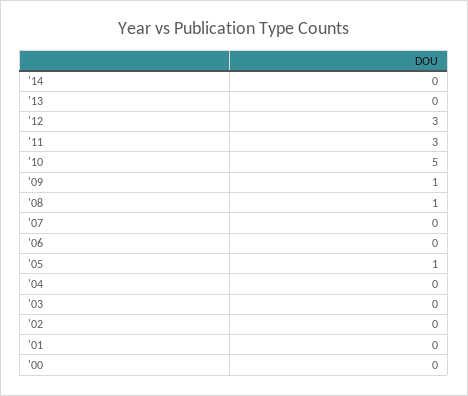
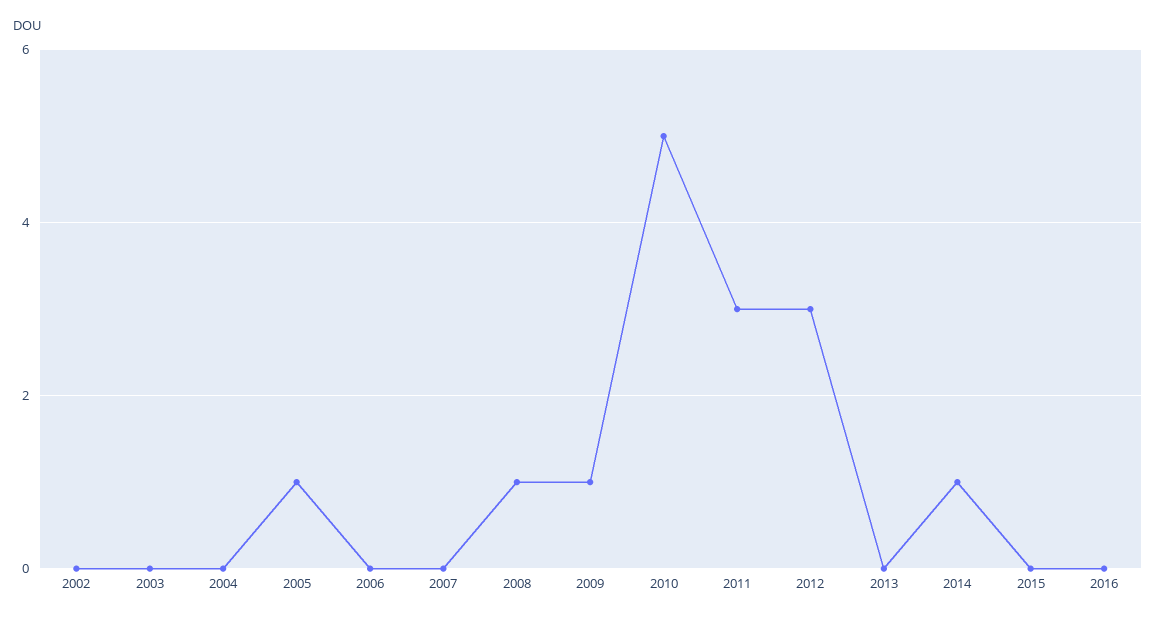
'14: 0 -> 1
'01: 0 -> none
'00: 0 -> none
2015: none -> 0
2016: none -> 0

